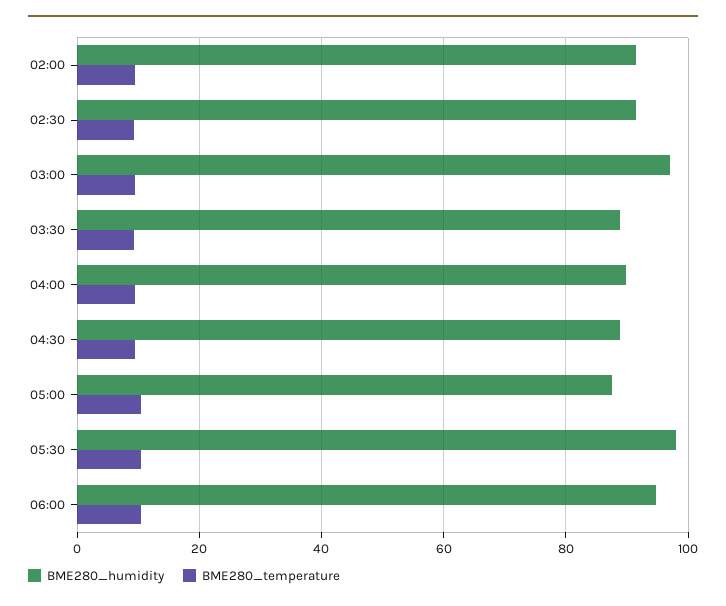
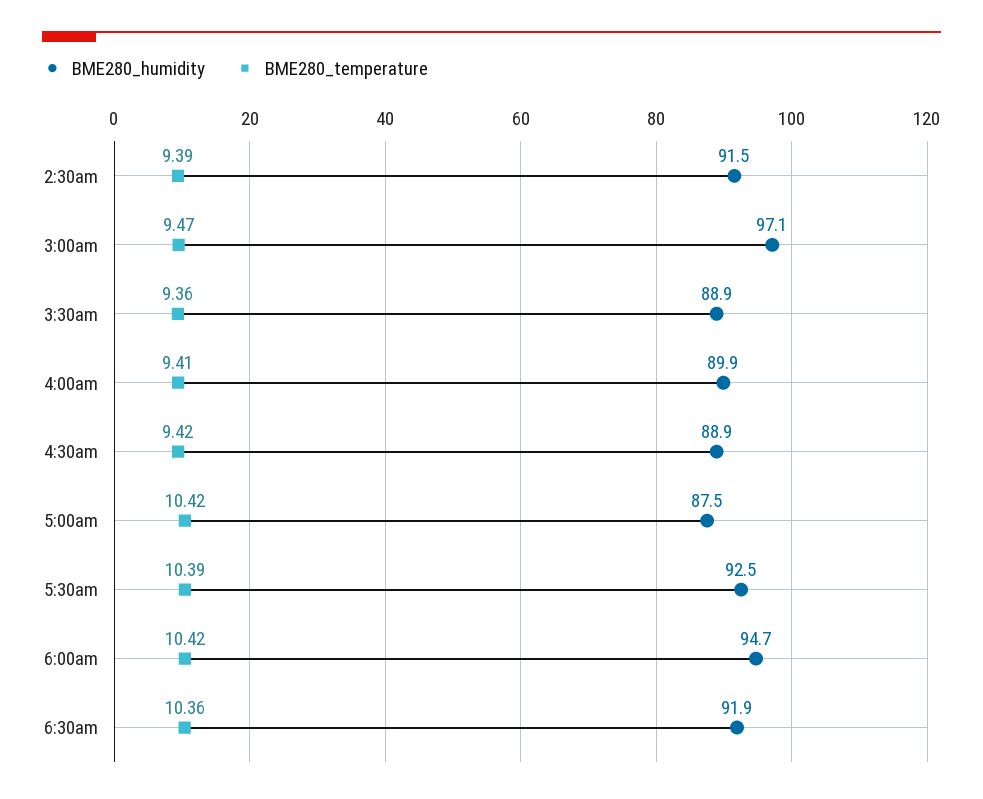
BME280_humidity, 02:00: 92 -> none
BME280_temperature, 02:00: 10 -> none
BME280_humidity, 05:30: 98 -> 92.5
BME280_humidity, 6:30am: none -> 91.9
BME280_temperature, 6:30am: none -> 10.36

